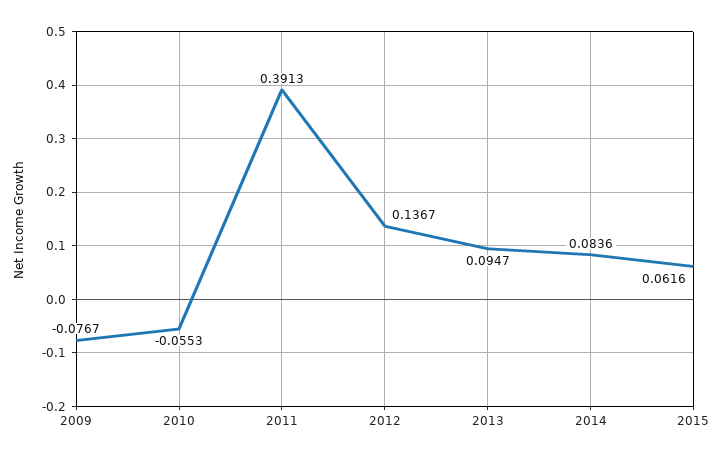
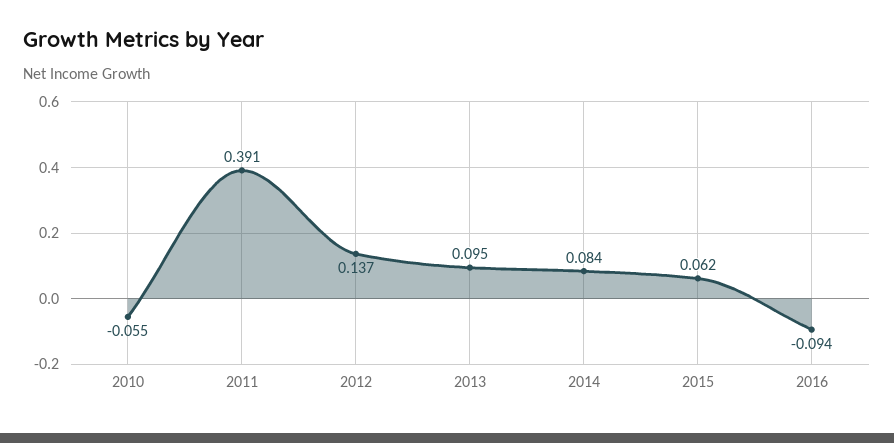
2009: -0.0767 -> none
2016: none -> -0.094

